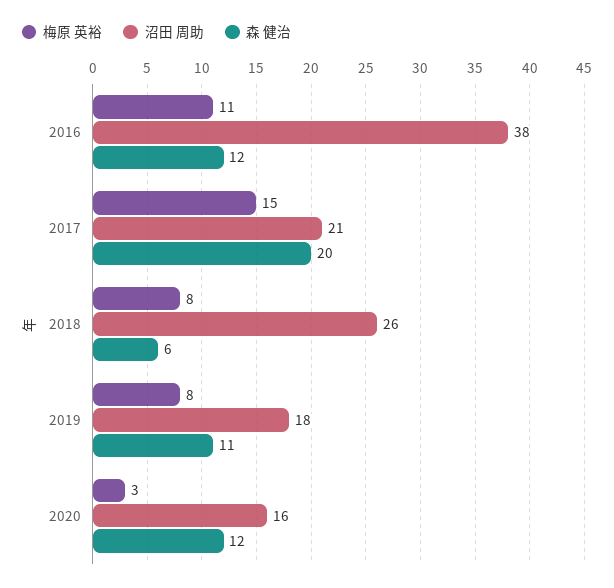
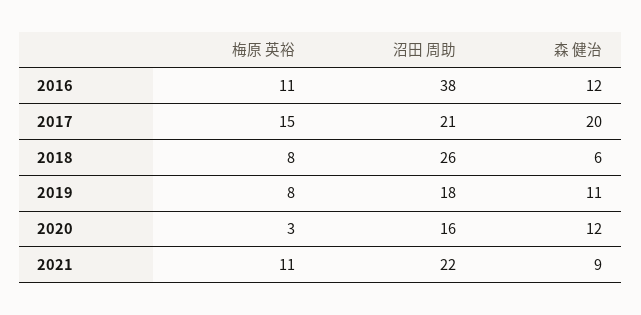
梅原 英裕, 2021: none -> 11
沼田 周助, 2021: none -> 22
森 健治, 2021: none -> 9

